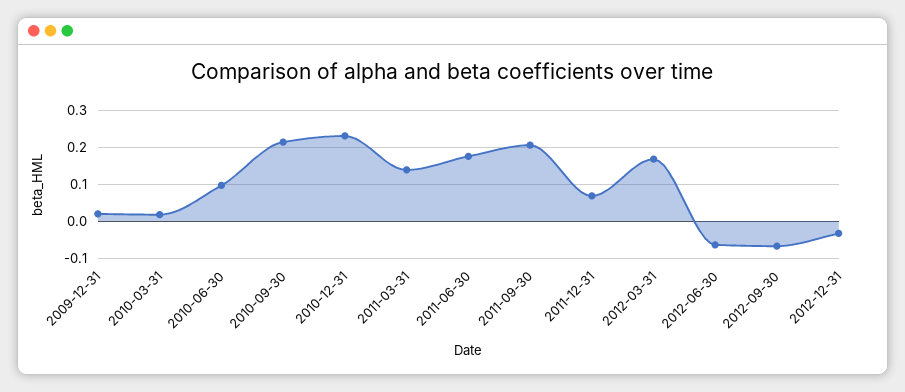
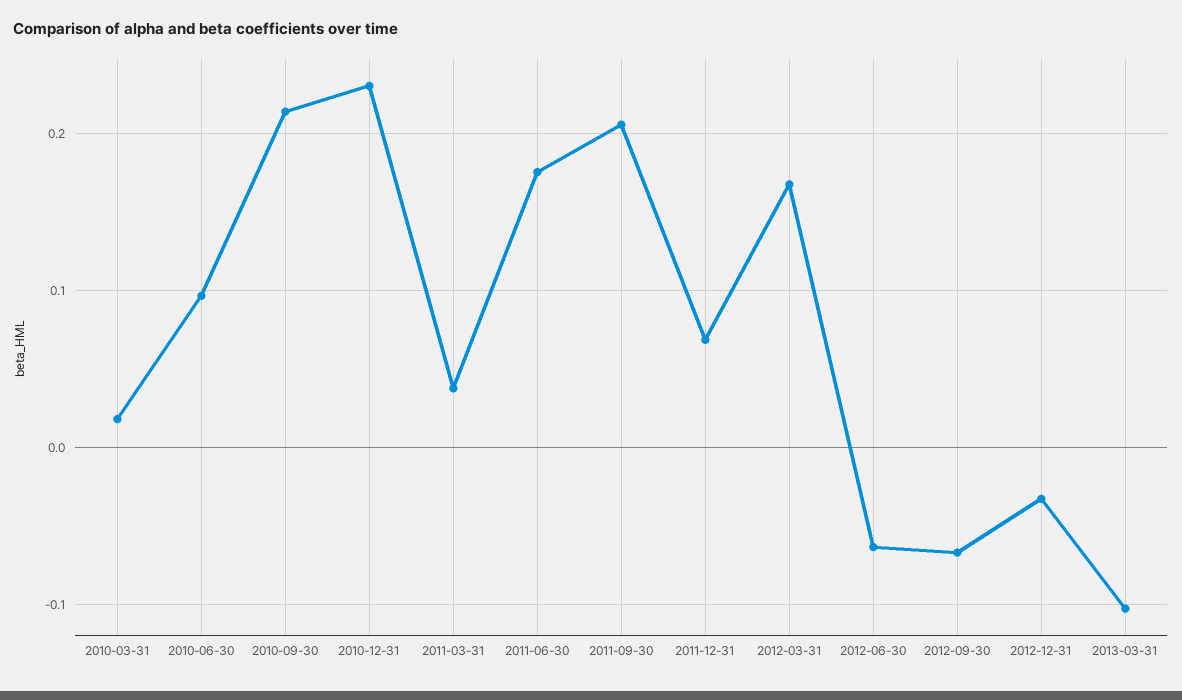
2009-12-31: 0.02 -> none
2011-03-31: 0.14 -> 0.04
2013-03-31: none -> -0.1

